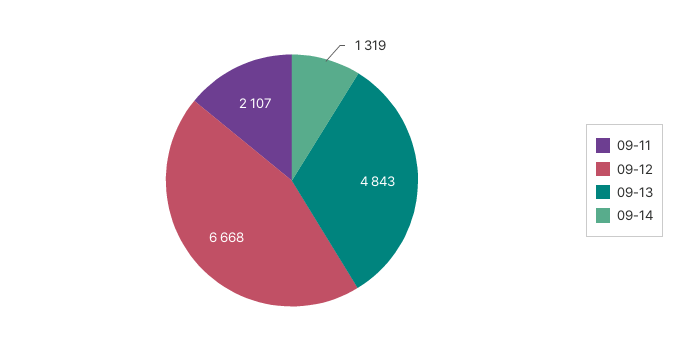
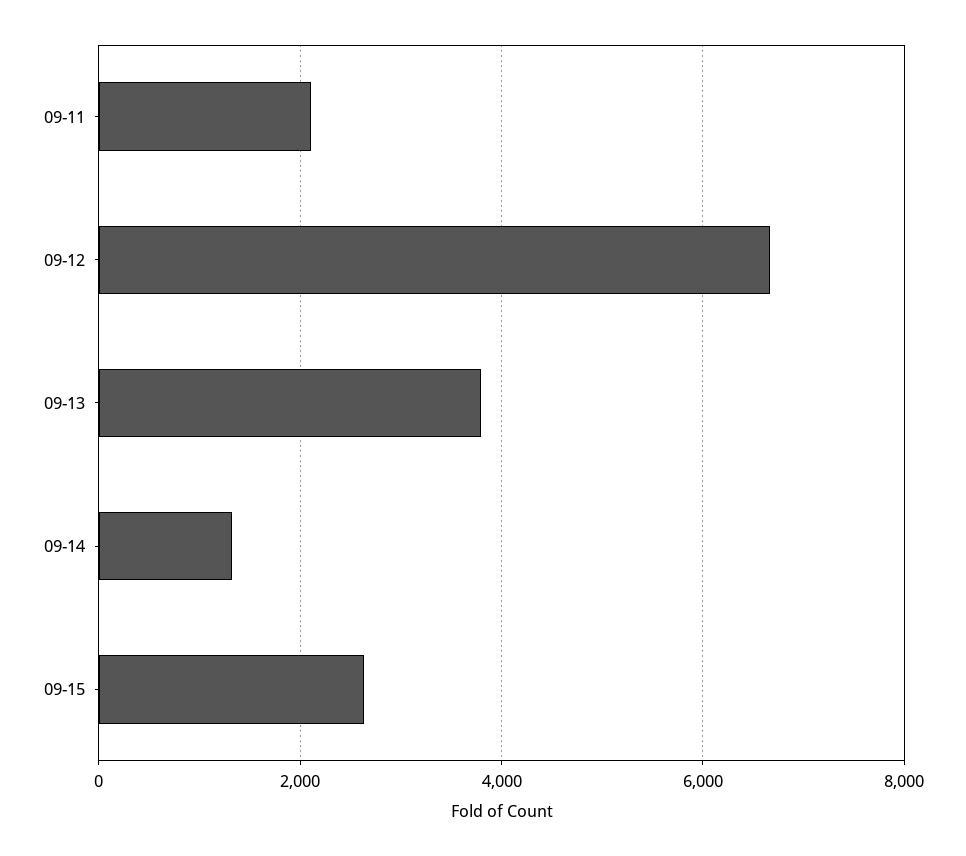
09-13: 4843 -> 3800
09-15: none -> 2600

